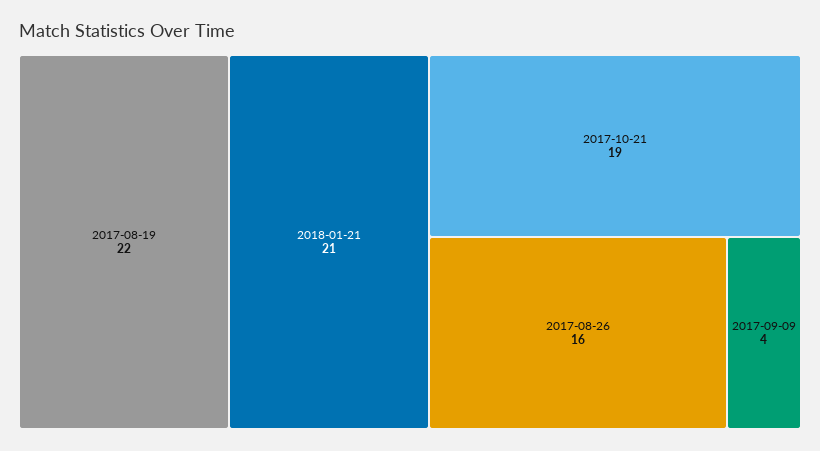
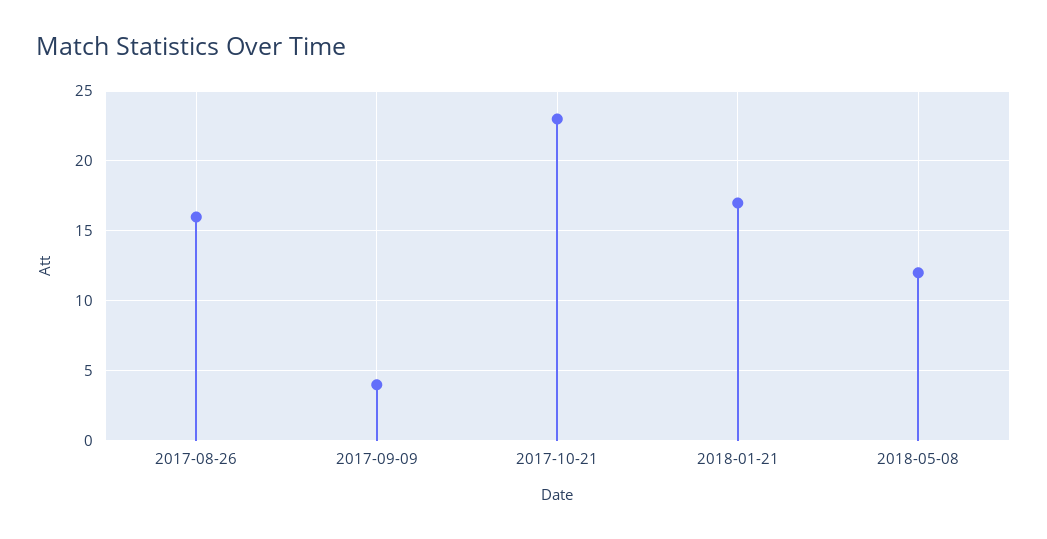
2017-08-19: 22 -> none
2018-01-21: 21 -> 17
2017-10-21: 19 -> 23
2018-05-08: none -> 12

